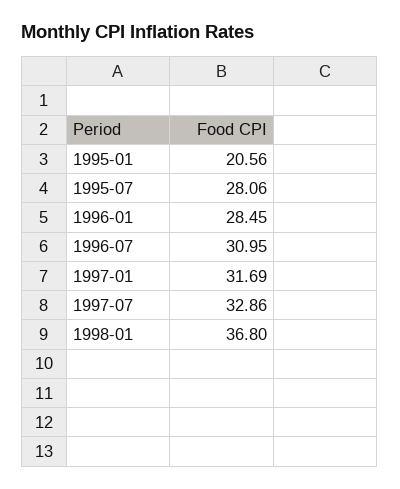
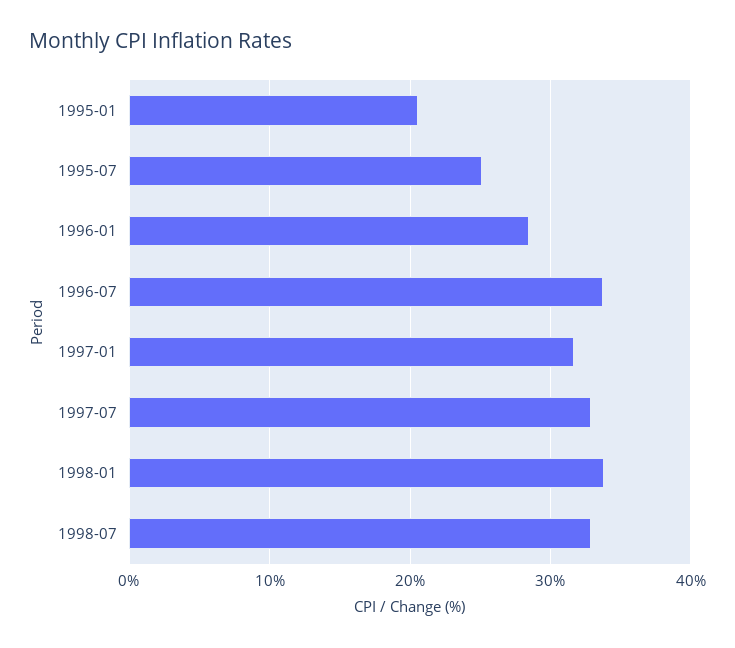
1995-07: 28.06 -> 25
1996-07: 30.95 -> 34
1998-01: 36.8 -> 34
1998-07: none -> 33

